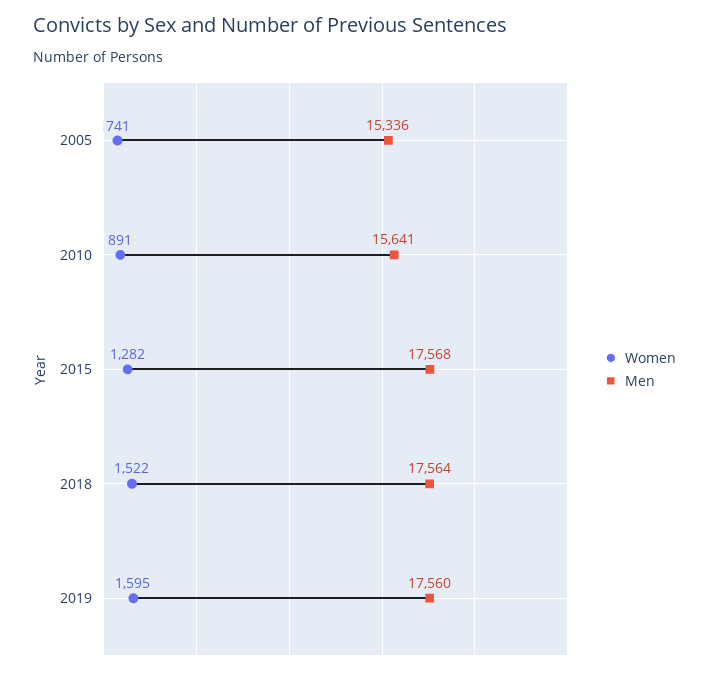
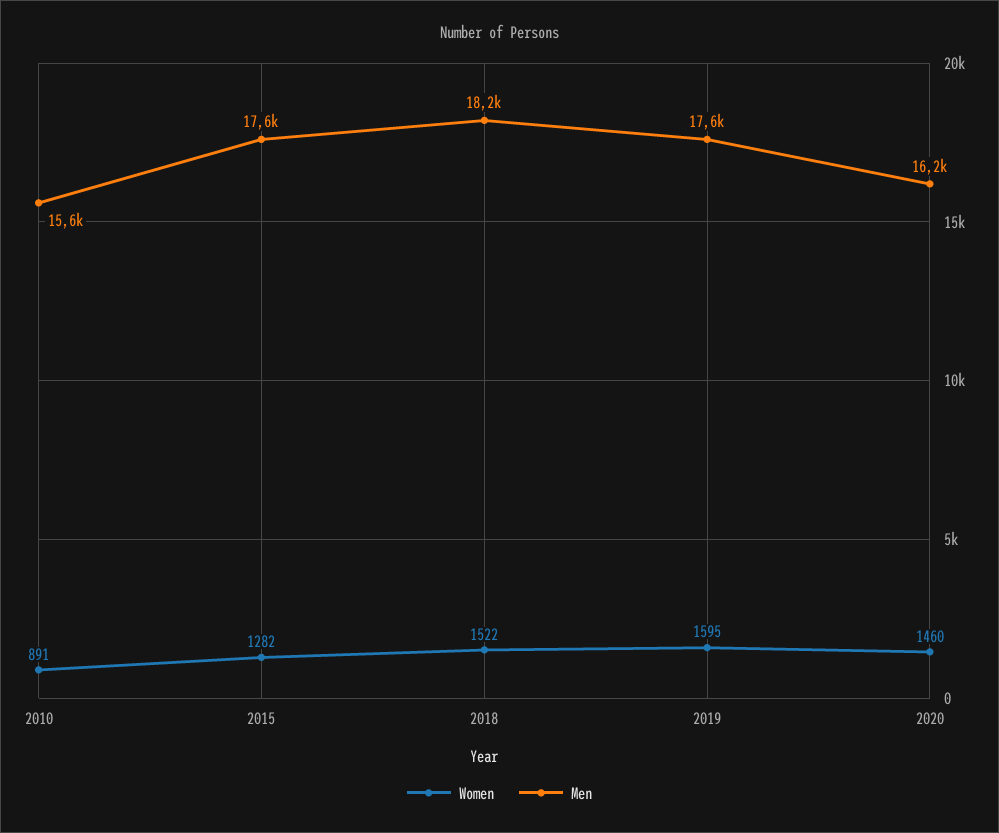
Women, 2005: 741 -> none
Men, 2005: 15336 -> none
Men, 2018: 17564 -> 18200
Women, 2020: none -> 1460
Men, 2020: none -> 16200

